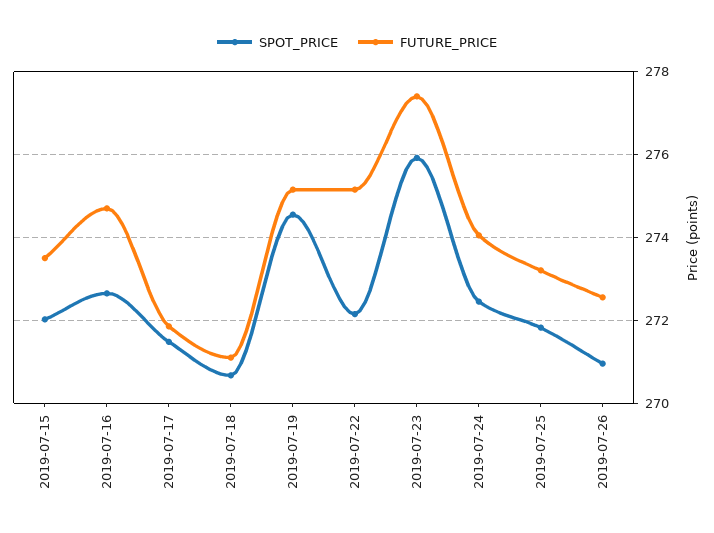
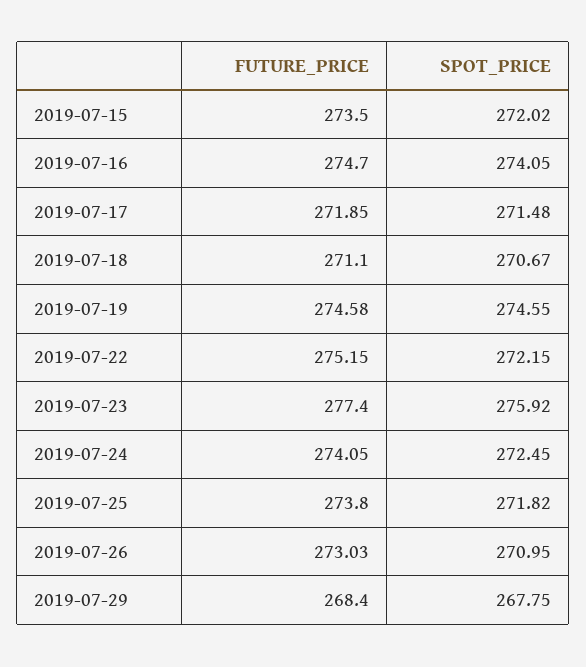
SPOT_PRICE, 2019-07-16: 272.6 -> 274.05
FUTURE_PRICE, 2019-07-19: 275.2 -> 274.58
FUTURE_PRICE, 2019-07-25: 273.2 -> 273.8
FUTURE_PRICE, 2019-07-26: 272.6 -> 273.03
FUTURE_PRICE, 2019-07-29: none -> 268.4
SPOT_PRICE, 2019-07-29: none -> 267.75

